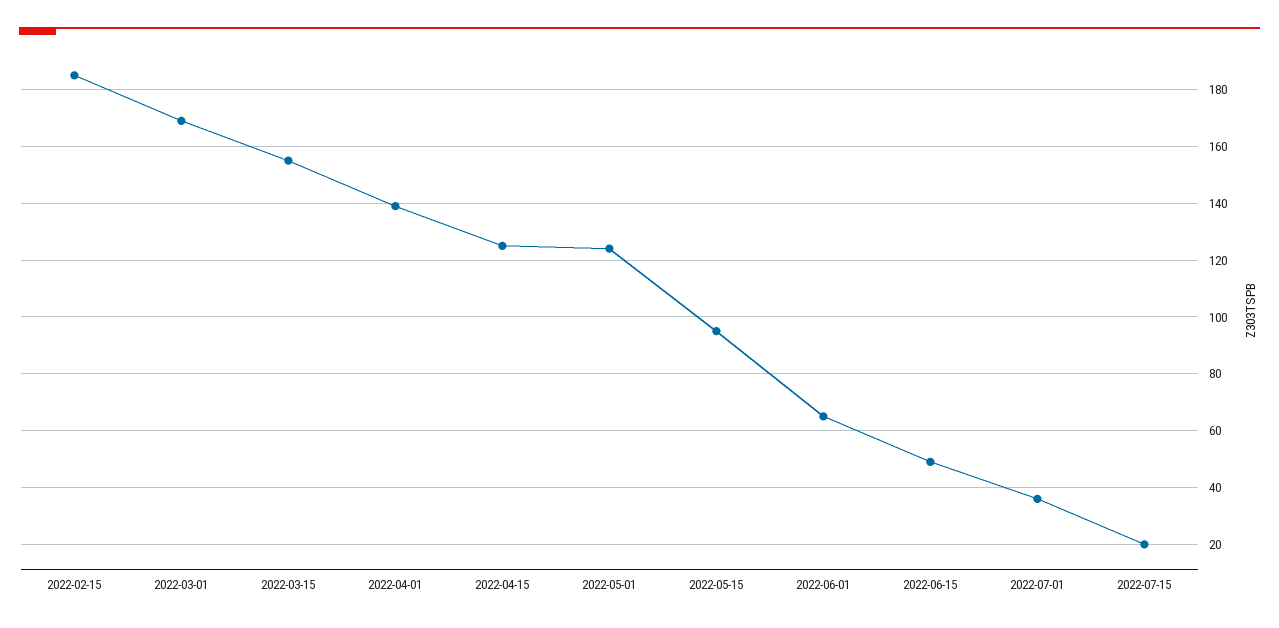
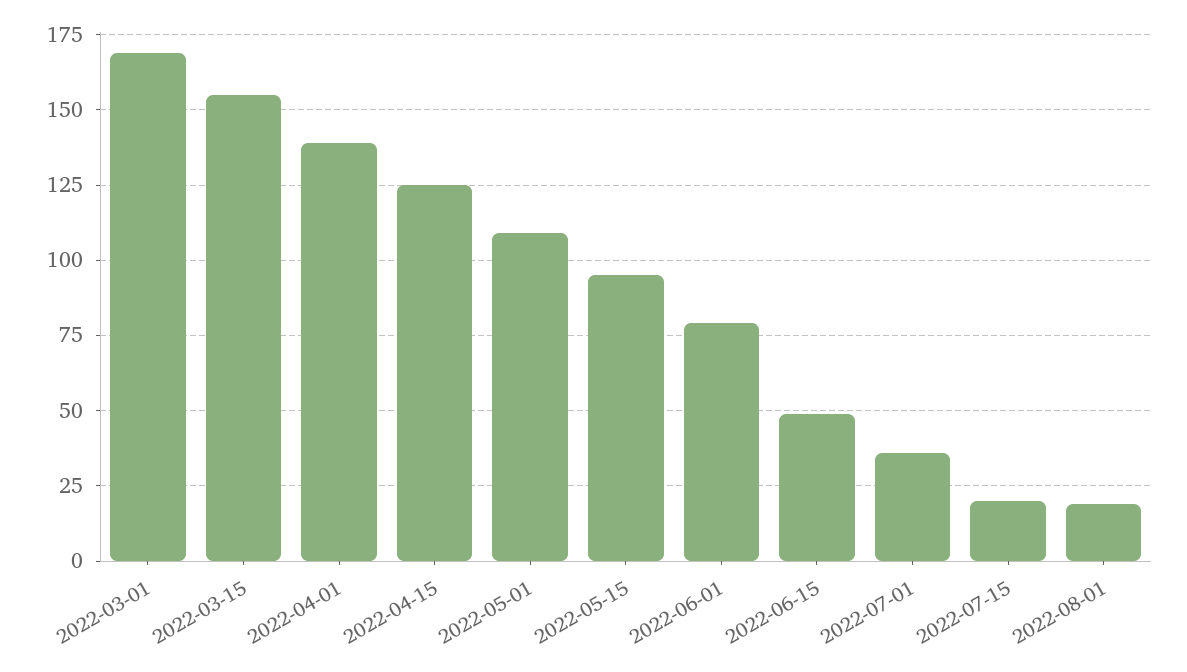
2022-02-15: 185 -> none
2022-05-01: 125 -> 110
2022-06-01: 65 -> 80
2022-08-01: none -> 20

